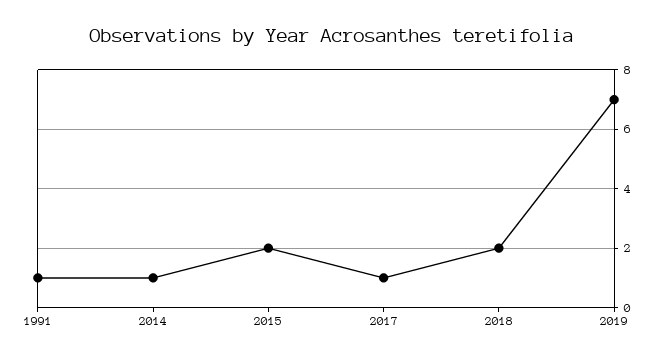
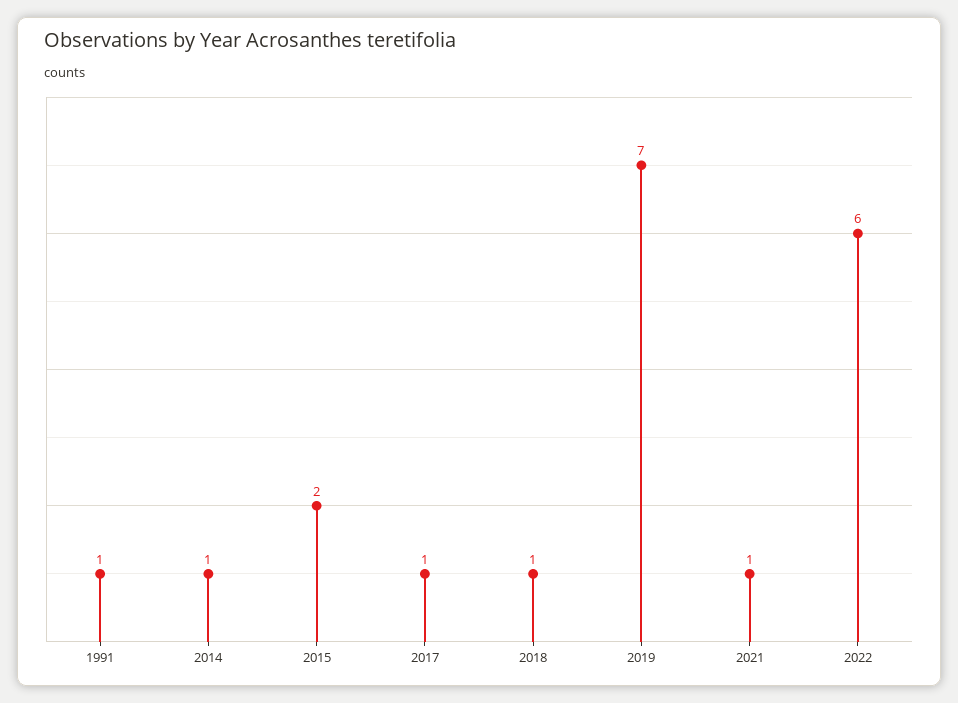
2018: 2 -> 1
2021: none -> 1
2022: none -> 6

